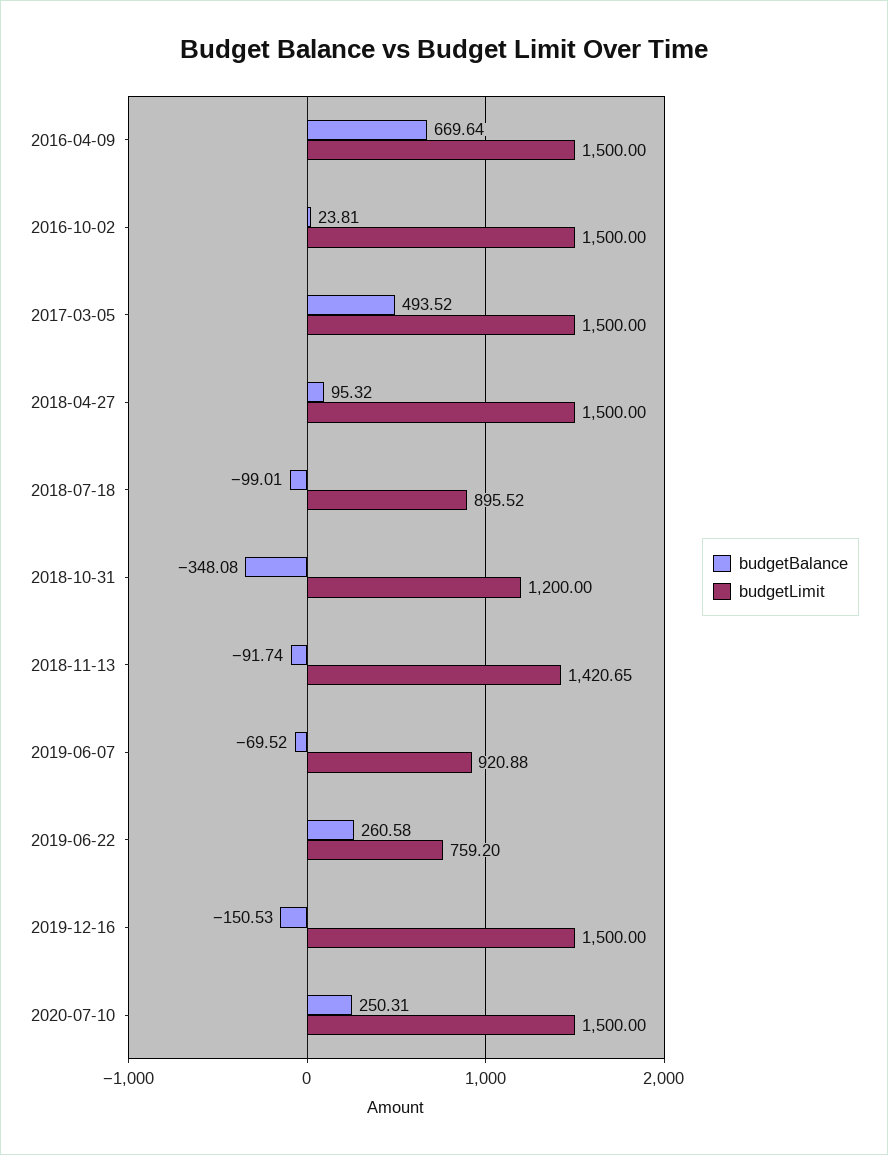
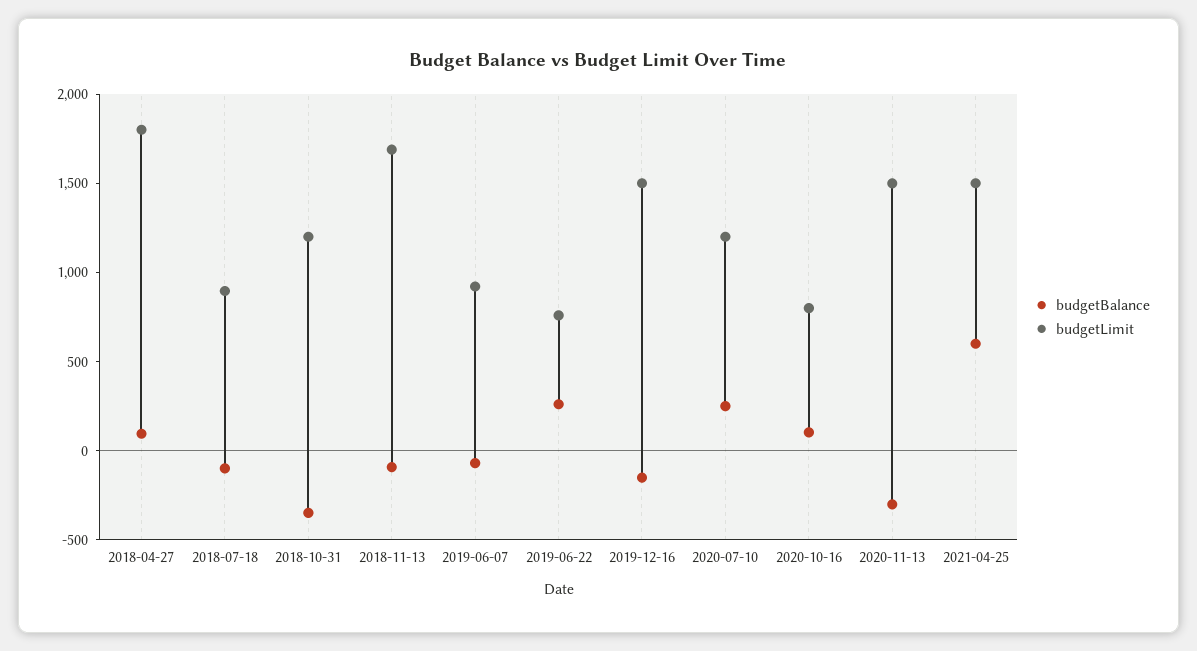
budgetBalance, 2016-04-09: 669.64 -> none
budgetLimit, 2016-04-09: 1500 -> none
budgetBalance, 2016-10-02: 23.81 -> none
budgetLimit, 2016-10-02: 1500 -> none
budgetBalance, 2017-03-05: 493.52 -> none
budgetLimit, 2017-03-05: 1500 -> none
budgetLimit, 2018-04-27: 1500 -> 1800
budgetLimit, 2018-11-13: 1420.65 -> 1700
budgetLimit, 2020-07-10: 1500 -> 1200
budgetBalance, 2020-10-16: none -> 100
budgetLimit, 2020-10-16: none -> 800
budgetBalance, 2020-11-13: none -> -300
budgetLimit, 2020-11-13: none -> 1500
budgetBalance, 2021-04-25: none -> 600
budgetLimit, 2021-04-25: none -> 1500

